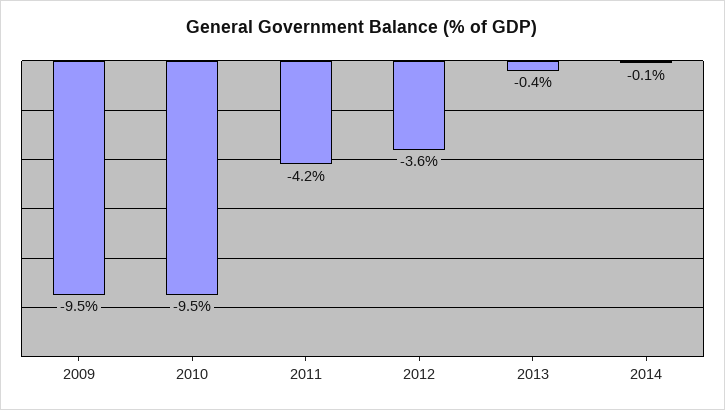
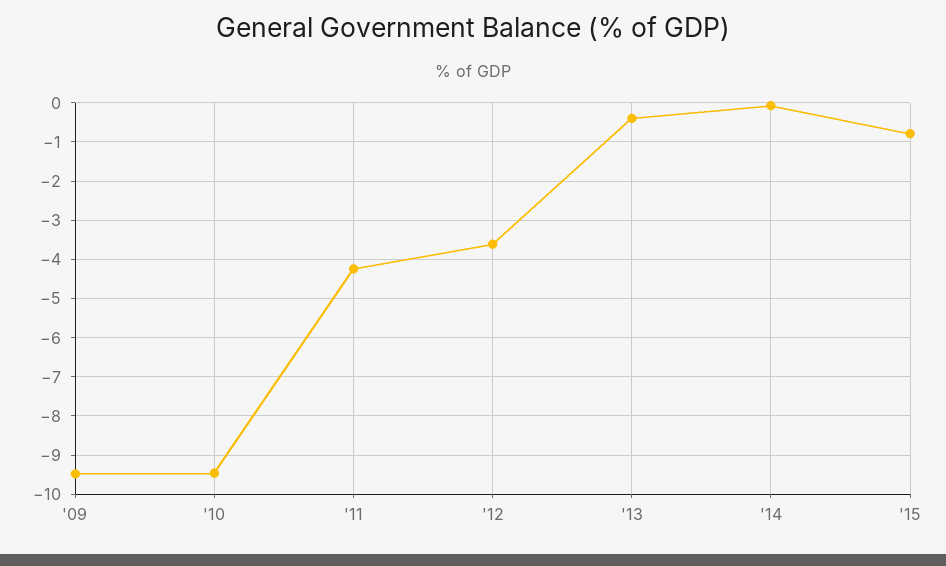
'15: none -> -0.8

